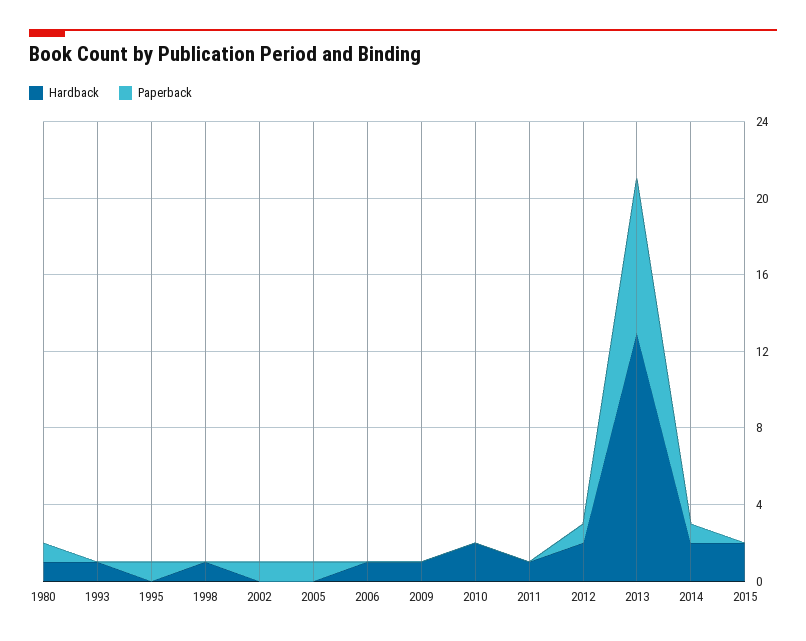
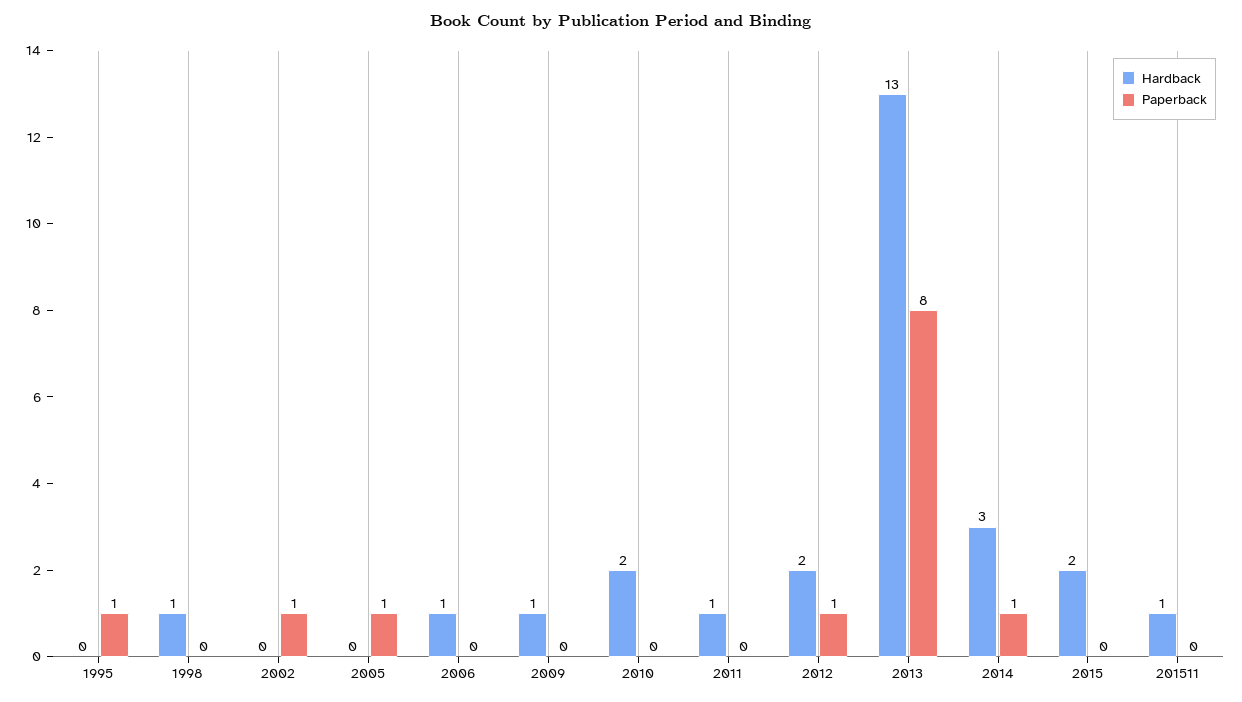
Hardback, 1980: 1 -> none
Paperback, 1980: 1 -> none
Hardback, 1993: 1 -> none
Paperback, 1993: 0 -> none
Hardback, 2014: 2 -> 3
Hardback, 201511: none -> 1
Paperback, 201511: none -> 0

